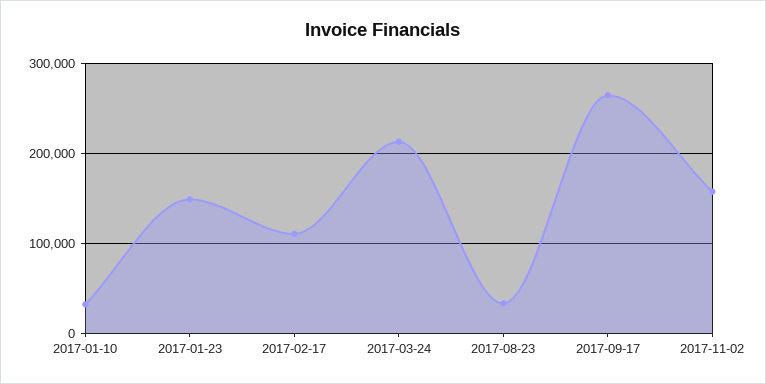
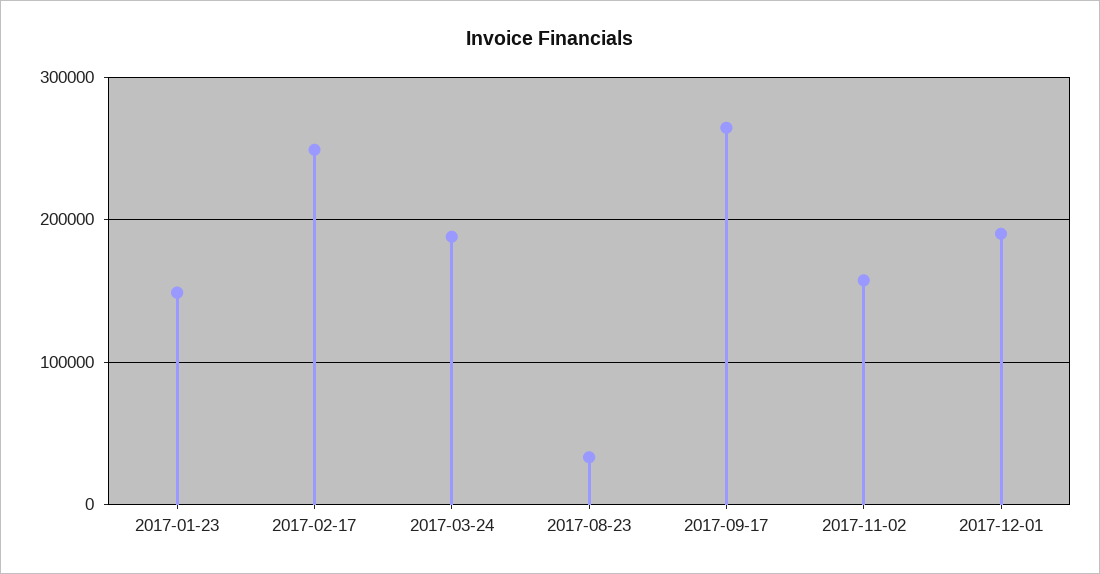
2017-01-10: 30000 -> none
2017-02-17: 110000 -> 250000
2017-03-24: 210000 -> 190000
2017-12-01: none -> 190000

